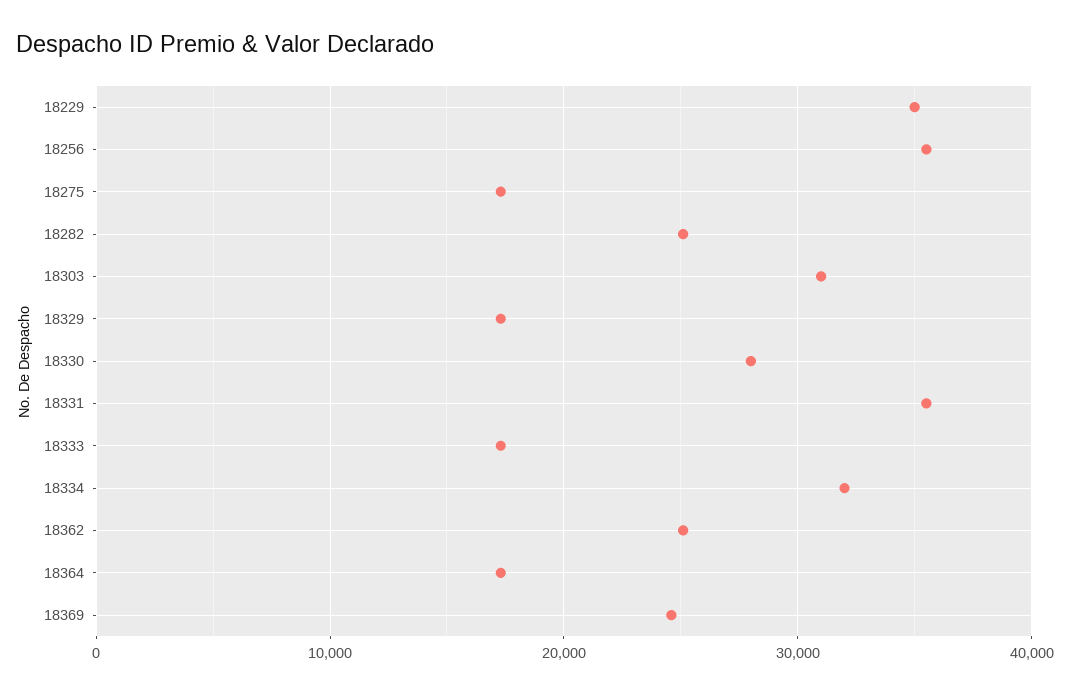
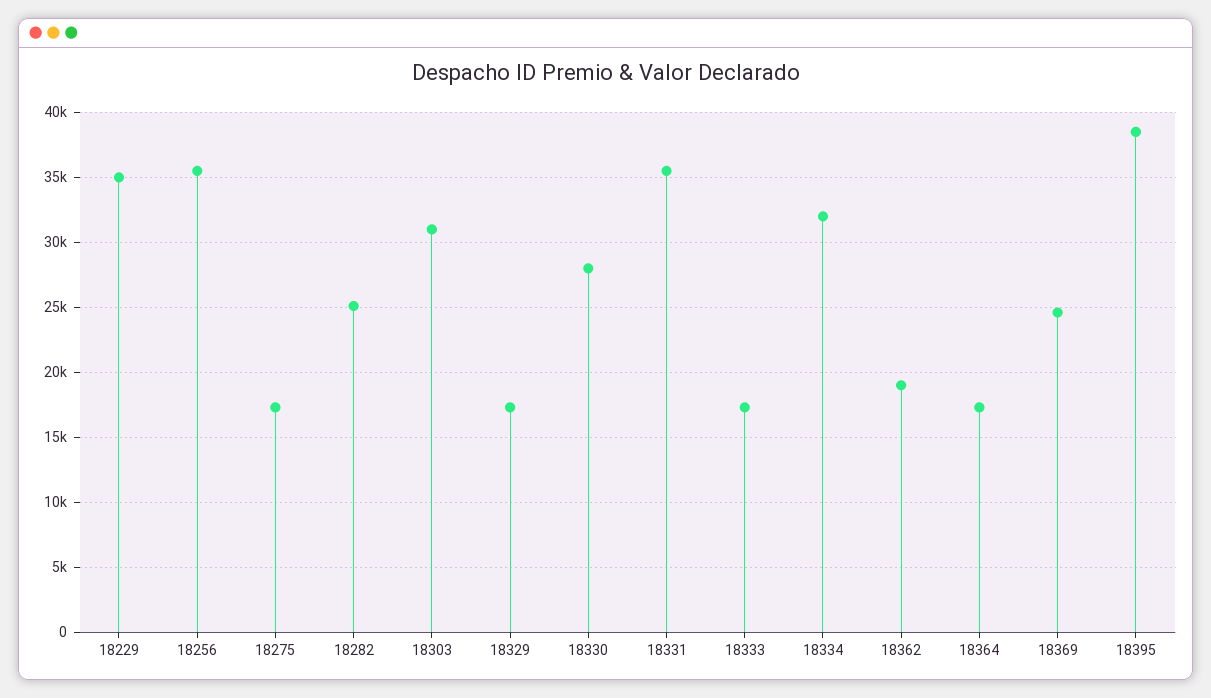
18362: 25000 -> 19000
18395: none -> 38500

